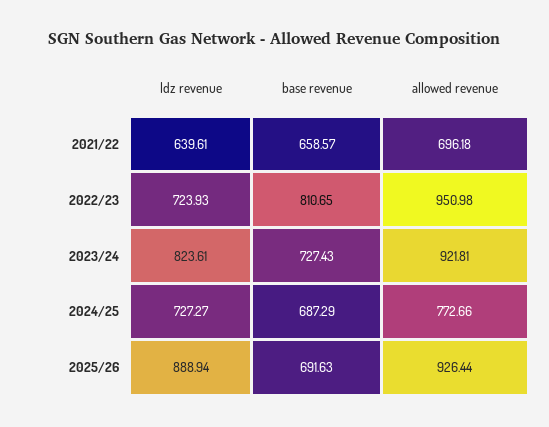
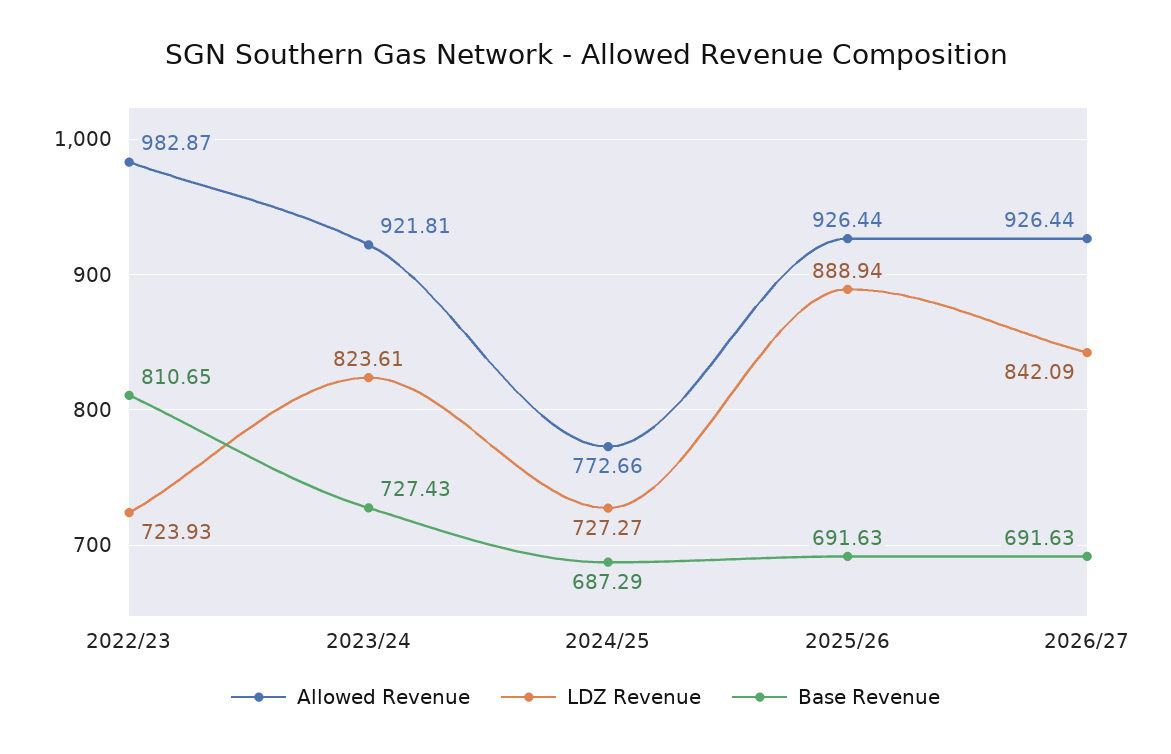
ldz revenue, 2021/22: 639.61 -> none
base revenue, 2021/22: 658.57 -> none
allowed revenue, 2021/22: 696.18 -> none
allowed revenue, 2022/23: 950.98 -> 982.87
allowed revenue, 2026/27: none -> 926.44
ldz revenue, 2026/27: none -> 842.09
base revenue, 2026/27: none -> 691.63

